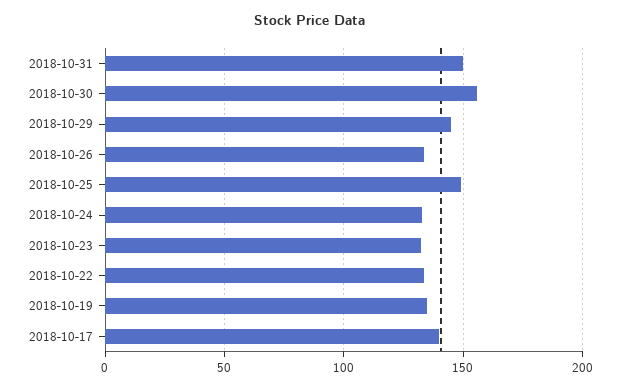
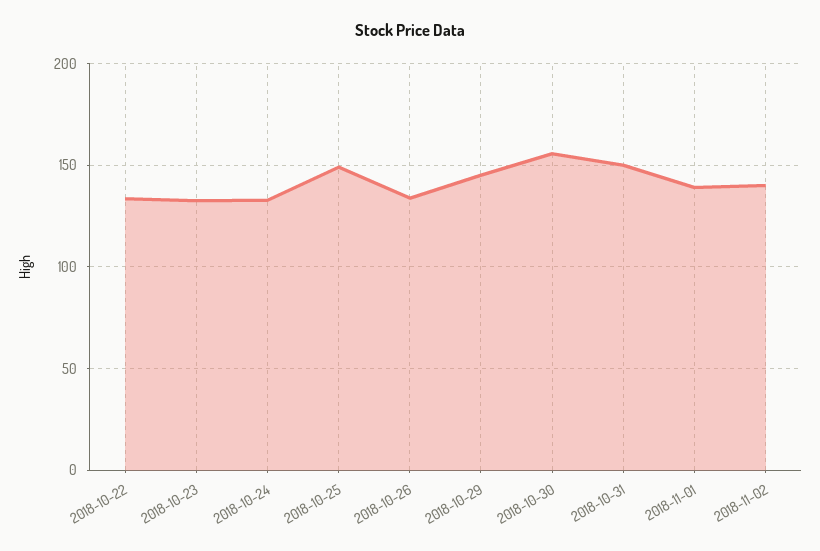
2018-10-19: 135 -> none
2018-10-17: 140 -> none
2018-11-01: none -> 140
2018-11-02: none -> 140

